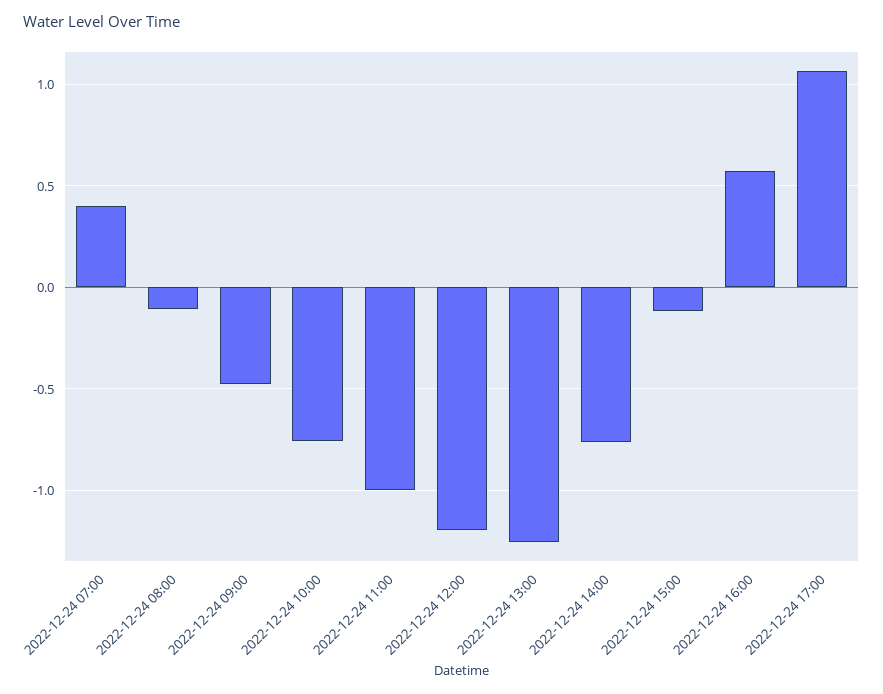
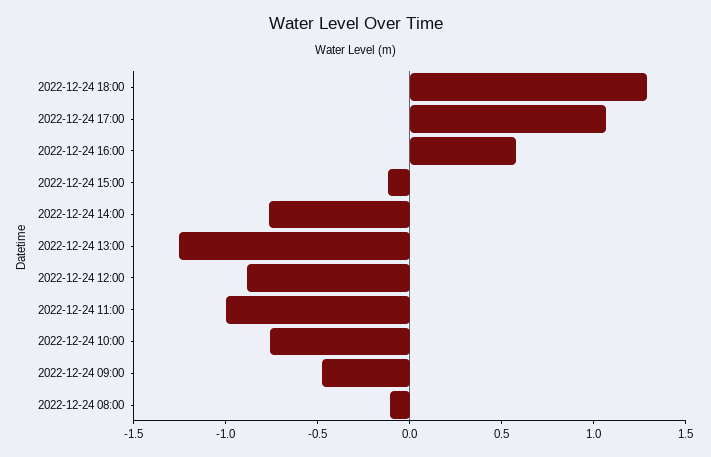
2022-12-24 07:00: 0.4 -> none
2022-12-24 12:00: -1.2 -> -0.9
2022-12-24 18:00: none -> 1.3

